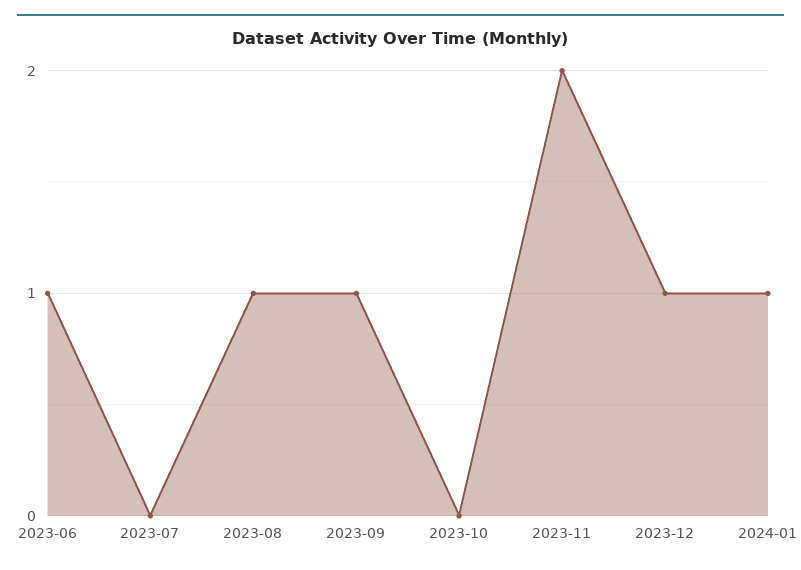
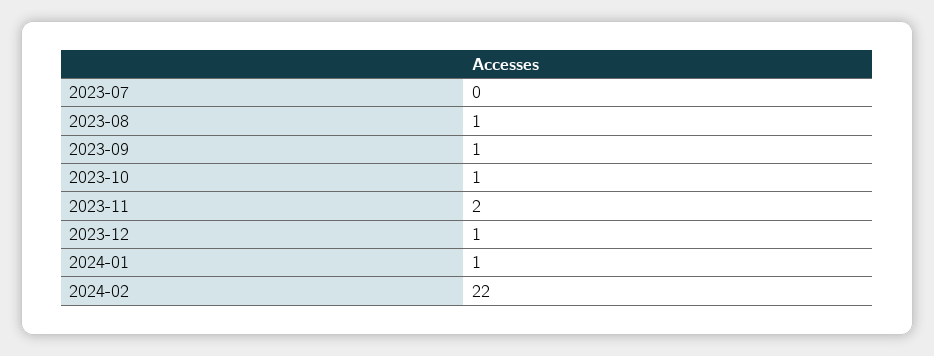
2023-06: 1 -> none
2023-10: 0 -> 1
2024-02: none -> 22

